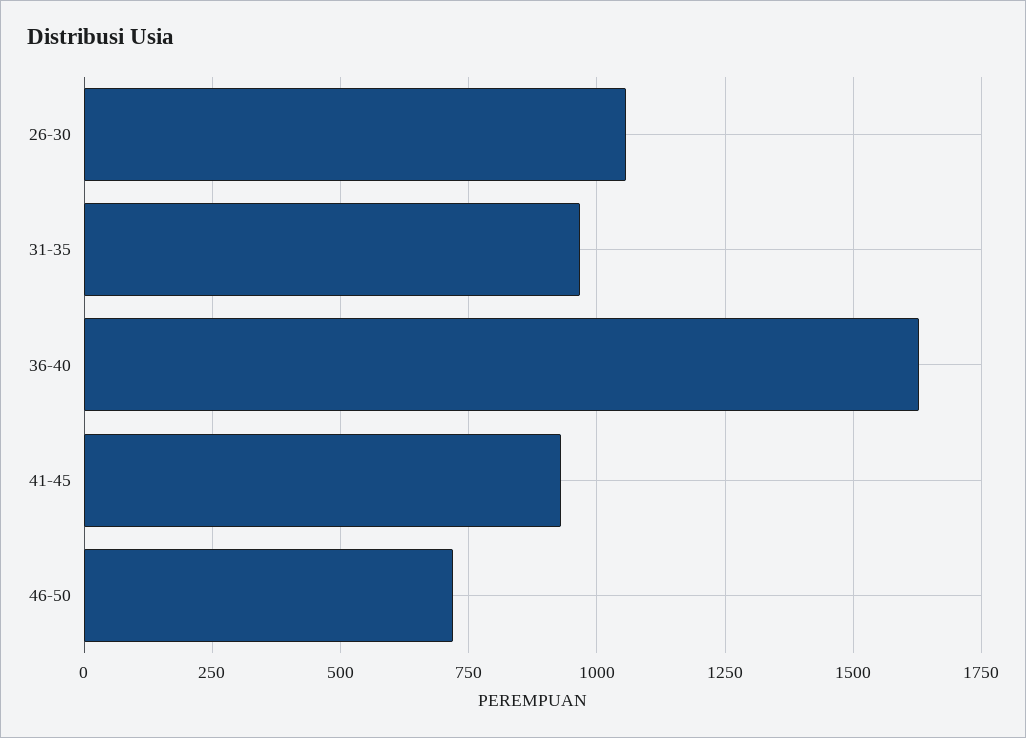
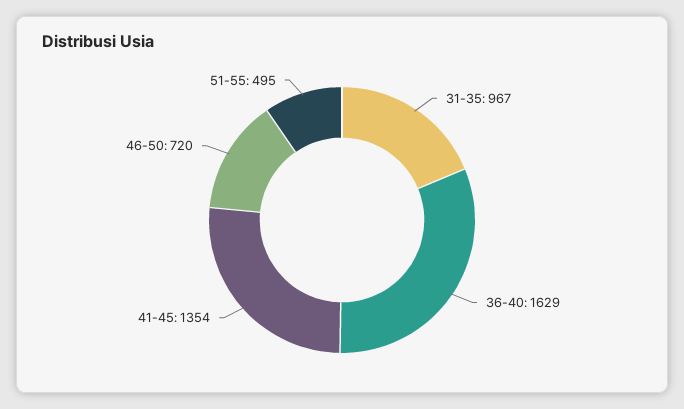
26-30: 1050 -> none
41-45: 925 -> 1354
51-55: none -> 495

